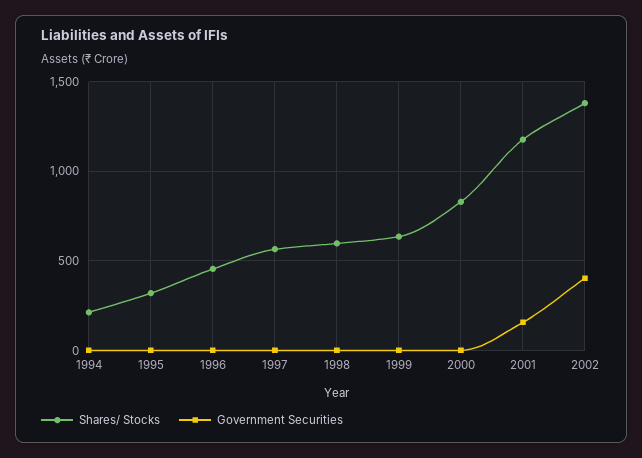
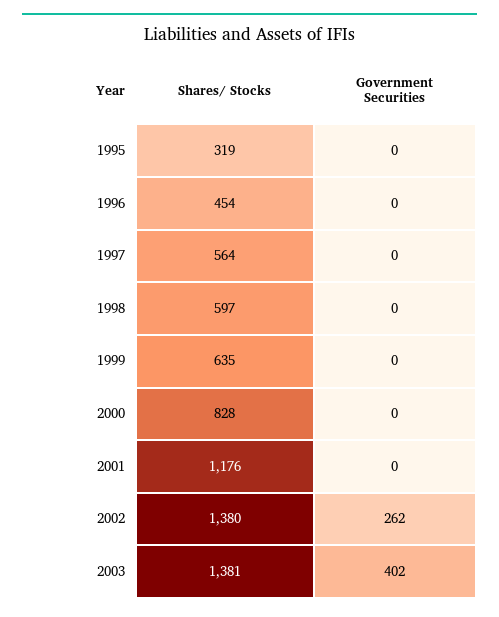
Shares/ Stocks, 1994: 200 -> none
Government Securities, 1994: 0 -> none
Government Securities, 2001: 150 -> 0
Government Securities, 2002: 400 -> 262
Shares/ Stocks, 2003: none -> 1381
Government Securities, 2003: none -> 402

